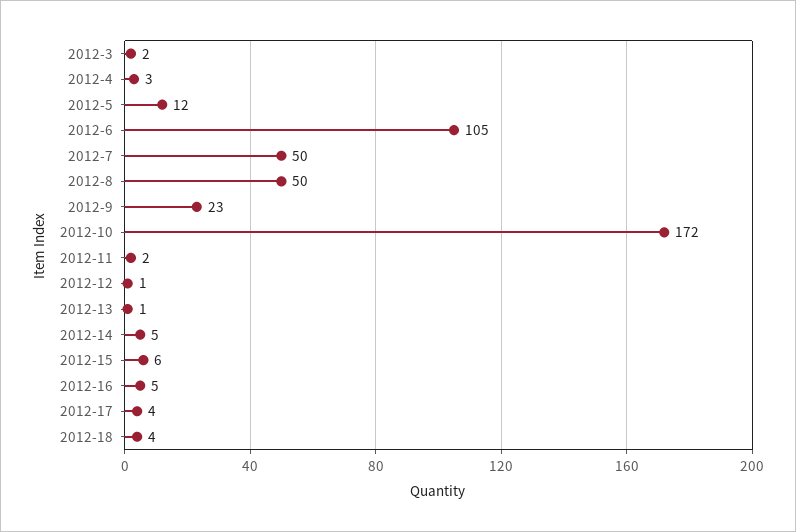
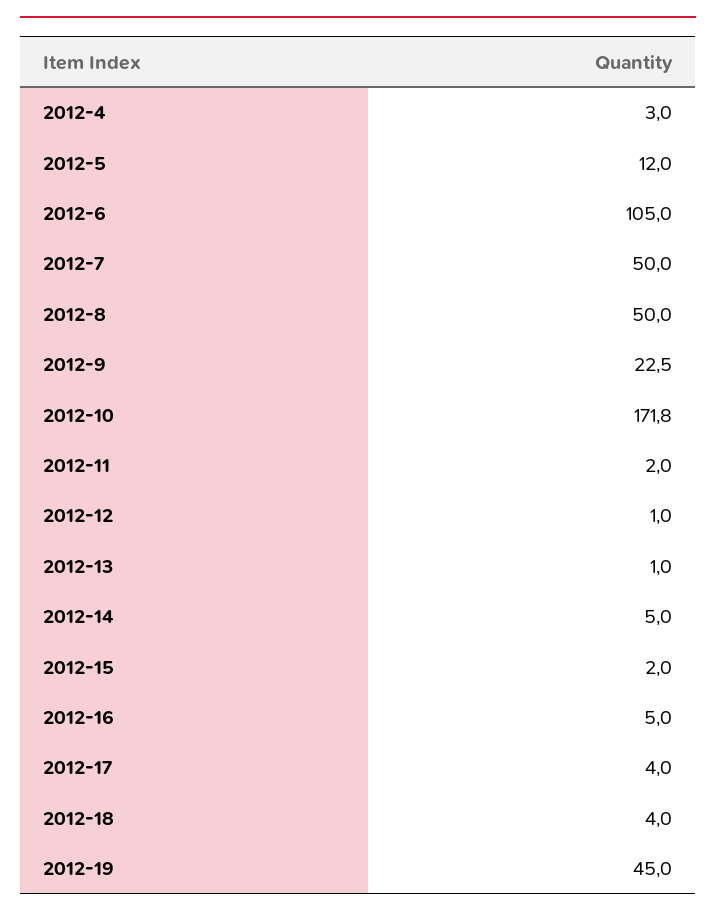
2012-3: 2 -> none
2012-15: 6 -> 2
2012-19: none -> 45

